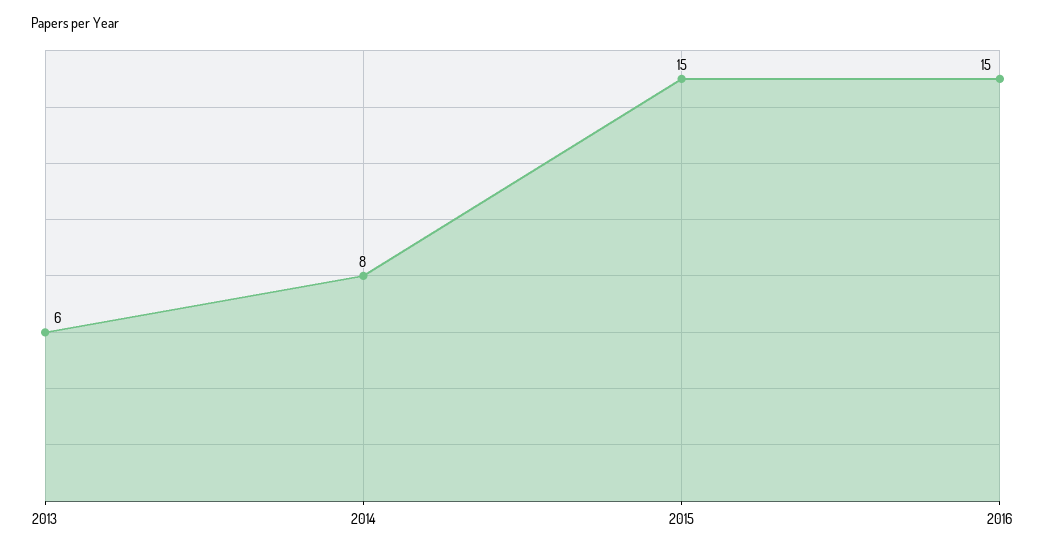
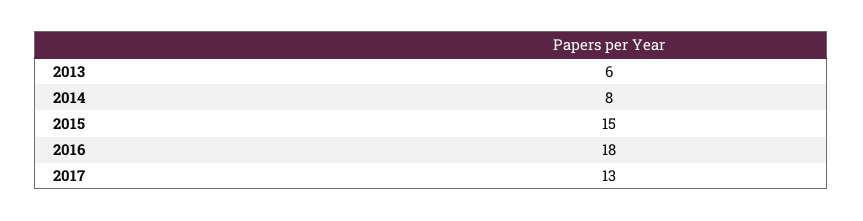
2016: 15 -> 18
2017: none -> 13

